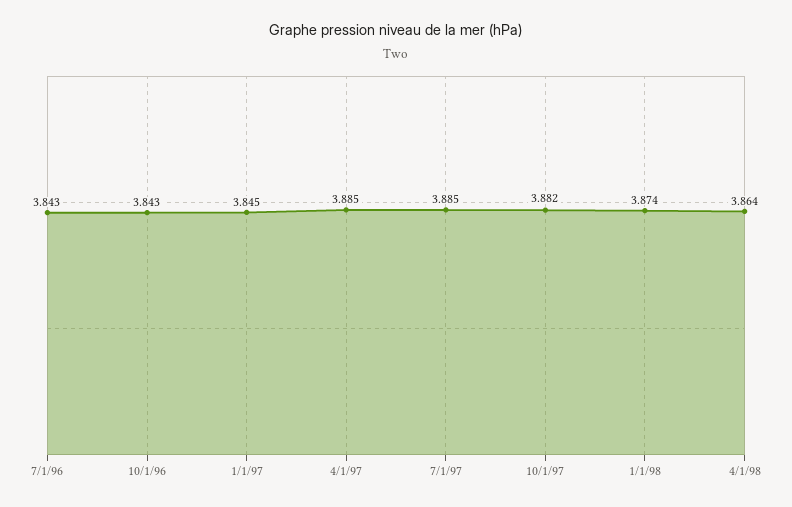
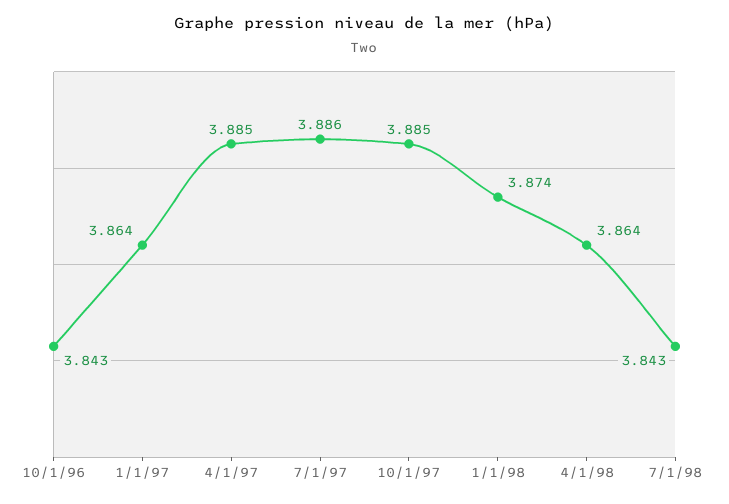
7/1/96: 3.843 -> none
1/1/97: 3.845 -> 3.864
7/1/97: 3.885 -> 3.886
10/1/97: 3.882 -> 3.885
7/1/98: none -> 3.843

